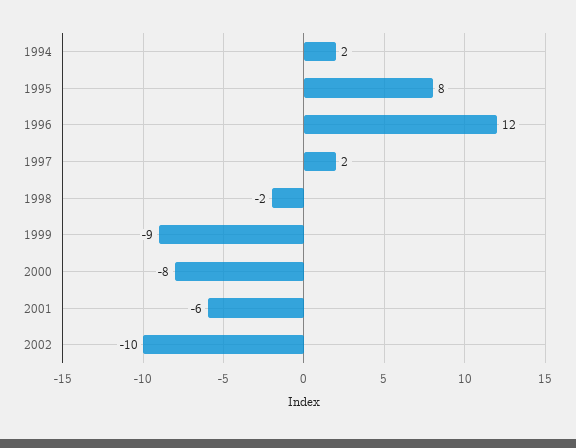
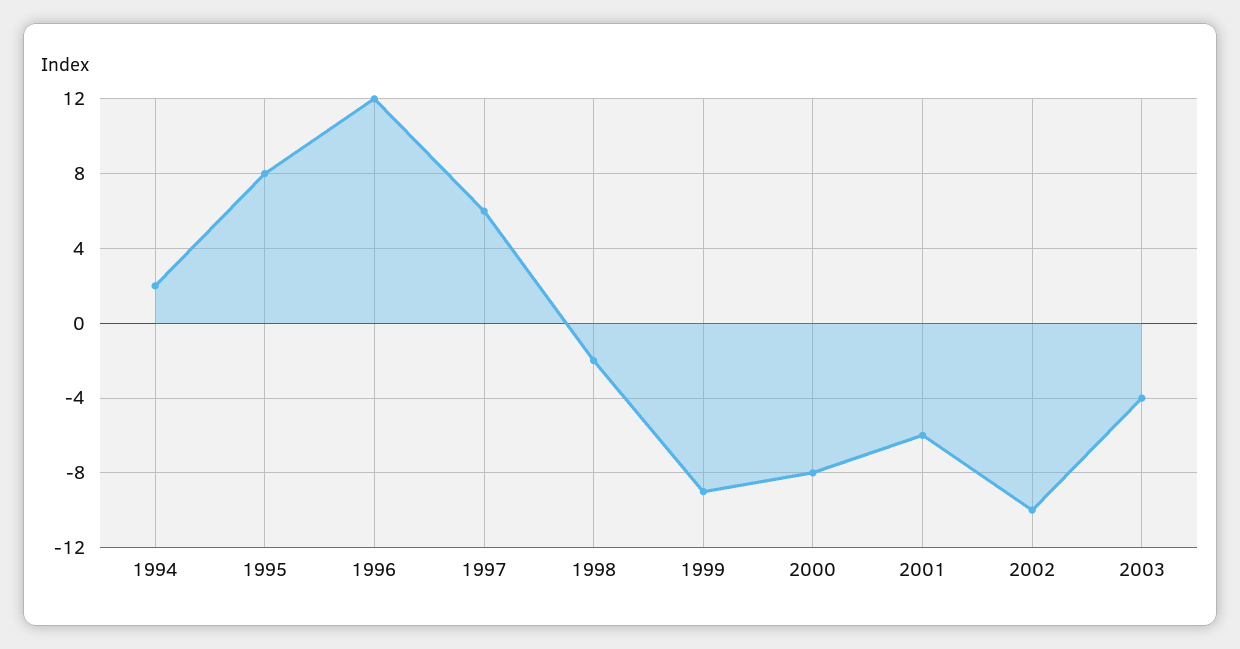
1997: 2 -> 6
2003: none -> -4

